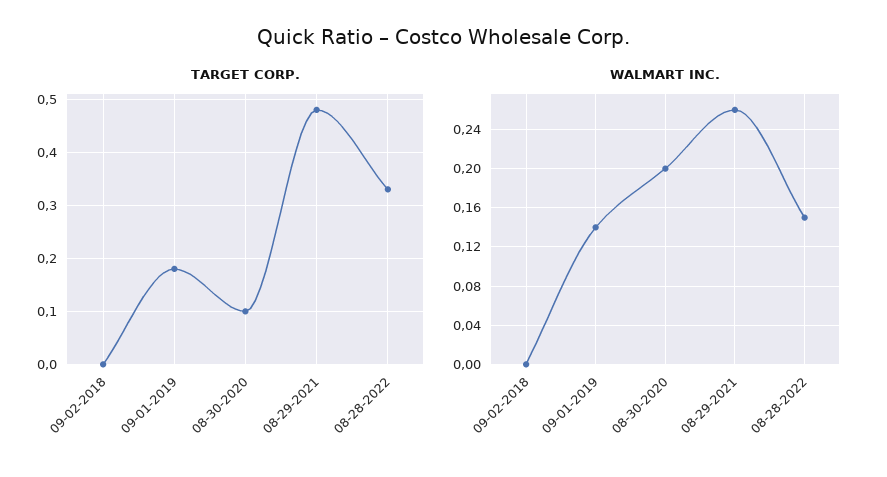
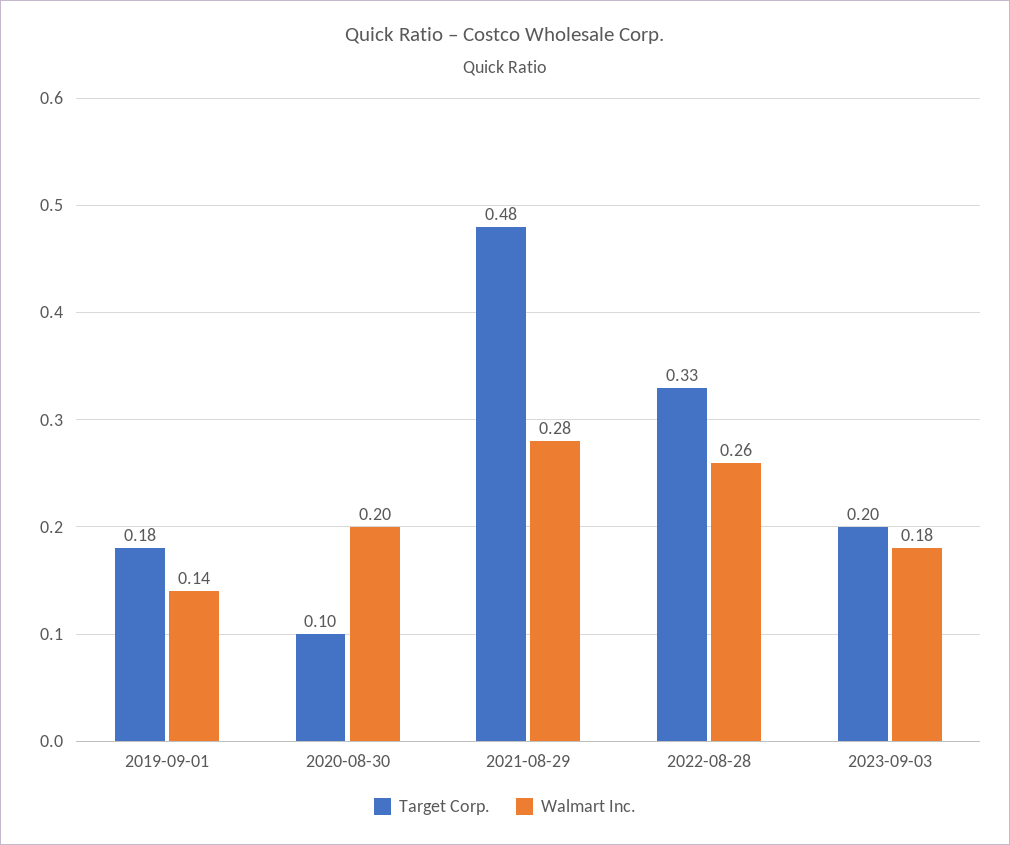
TARGET CORP., 09-02-2018: 0 -> none
WALMART INC., 09-02-2018: 0 -> none
WALMART INC., 08-29-2021: 0.26 -> 0.28
WALMART INC., 08-28-2022: 0.15 -> 0.26
TARGET CORP., 2023-09-03: none -> 0.2
WALMART INC., 2023-09-03: none -> 0.18

